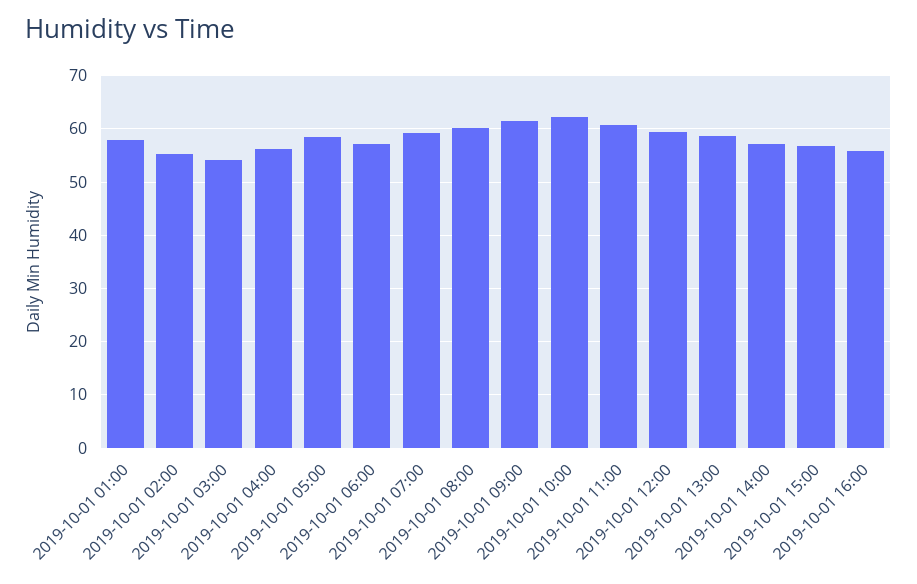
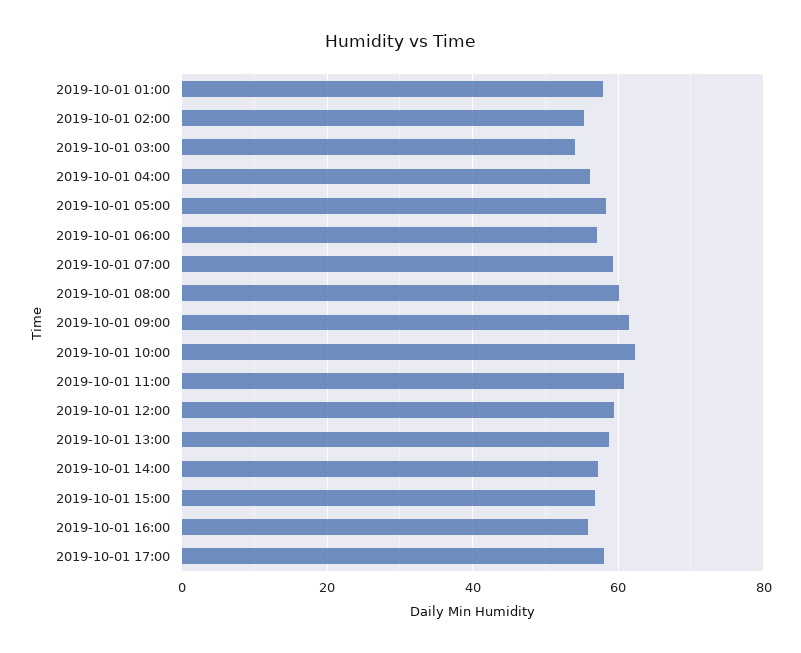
2019-10-01 17:00: none -> 58

